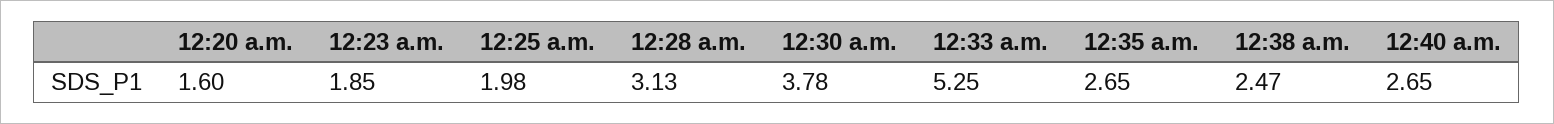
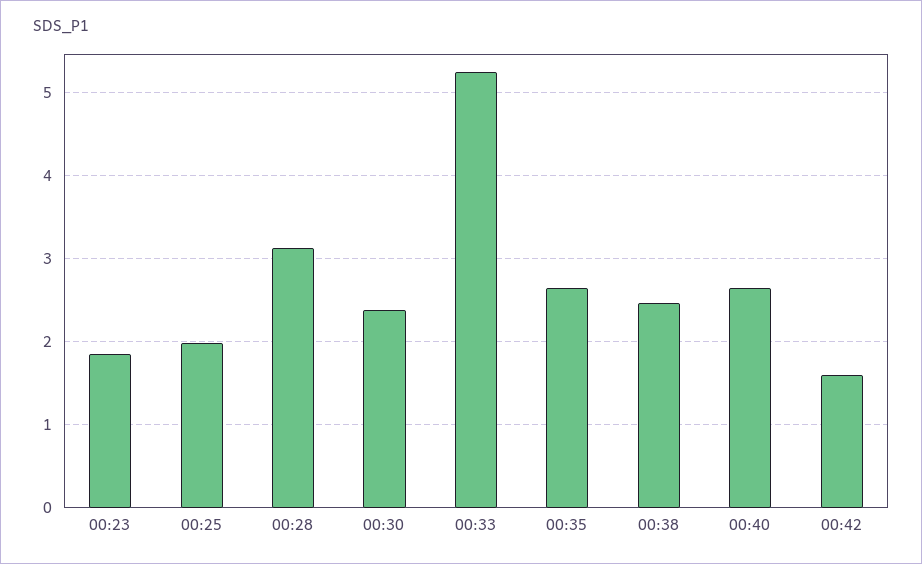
12:20 a.m.: 1.6 -> none
12:30 a.m.: 3.78 -> 2.4
00:42: none -> 1.6

